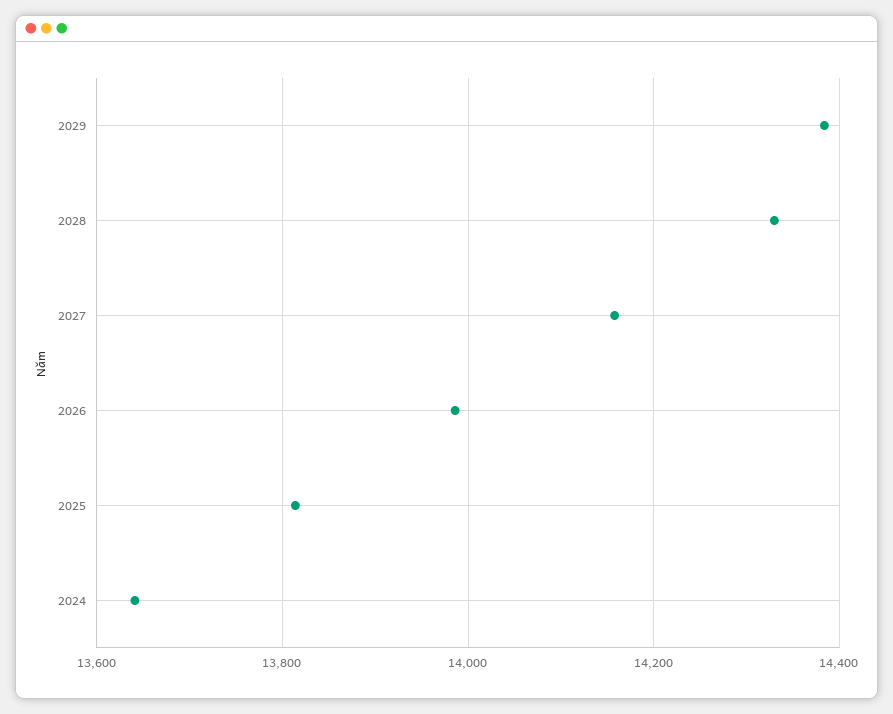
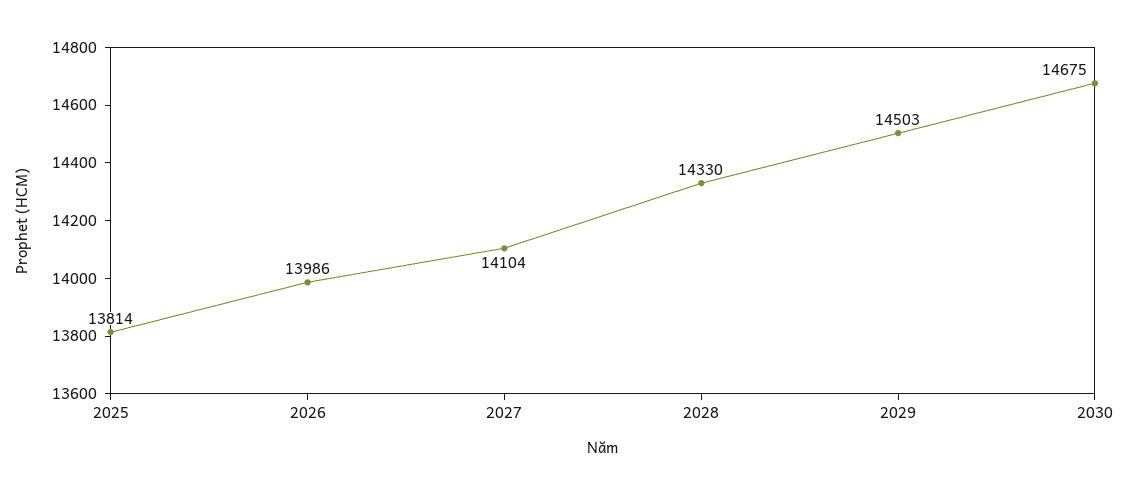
2029: 14380 -> 14503
2027: 14160 -> 14104
2024: 13640 -> none
2030: none -> 14675

